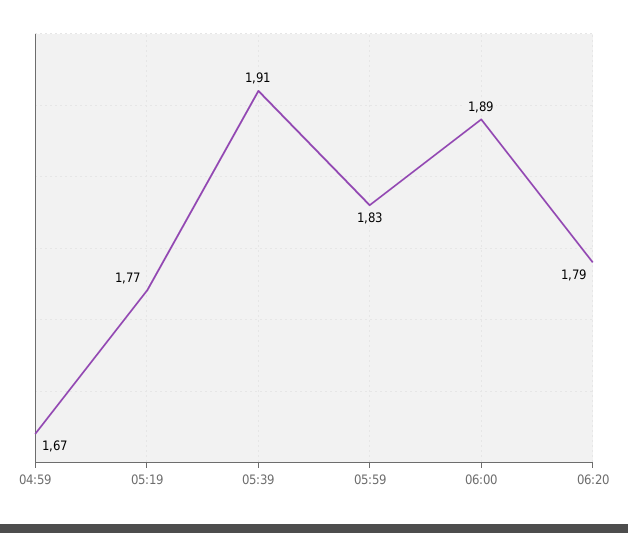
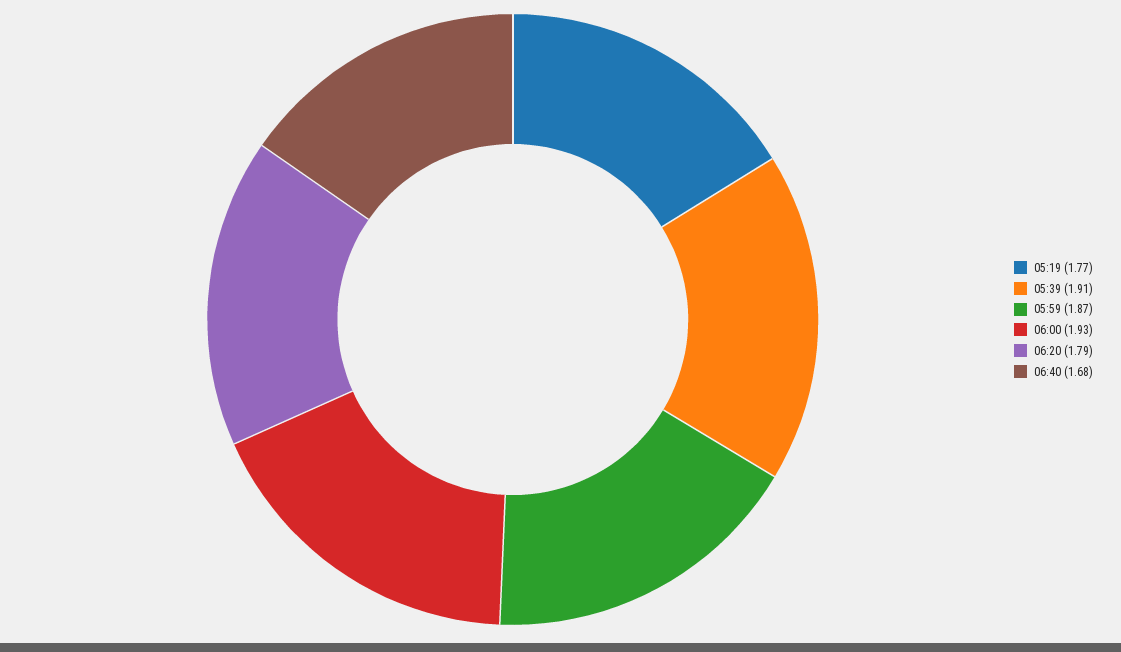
04:59: 1.67 -> none
05:59: 1.83 -> 1.87
06:00: 1.89 -> 1.93
06:40: none -> 1.68

